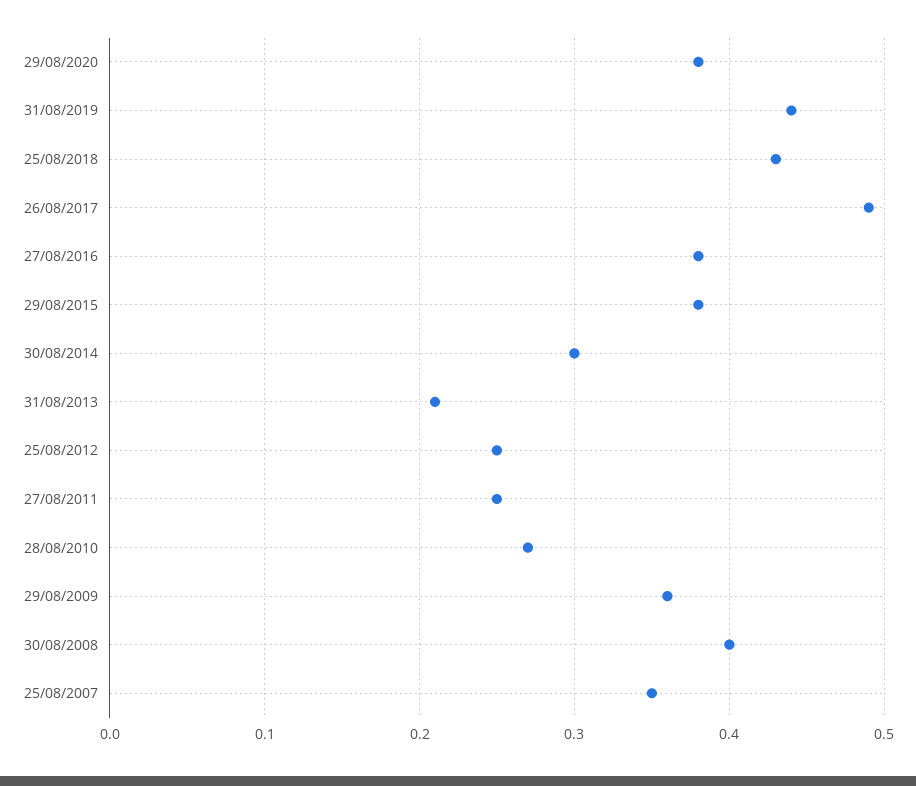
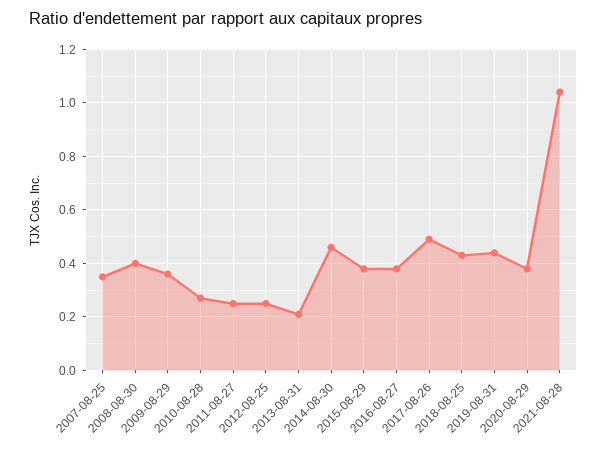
30/08/2014: 0.3 -> 0.45
2021-08-28: none -> 1.05

